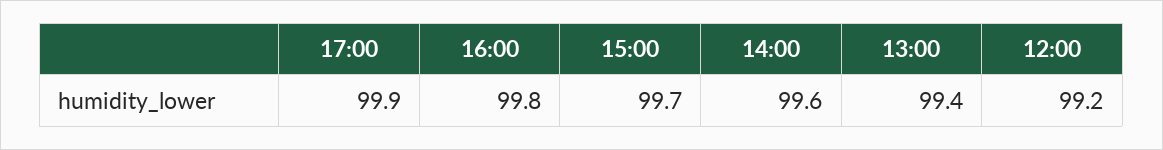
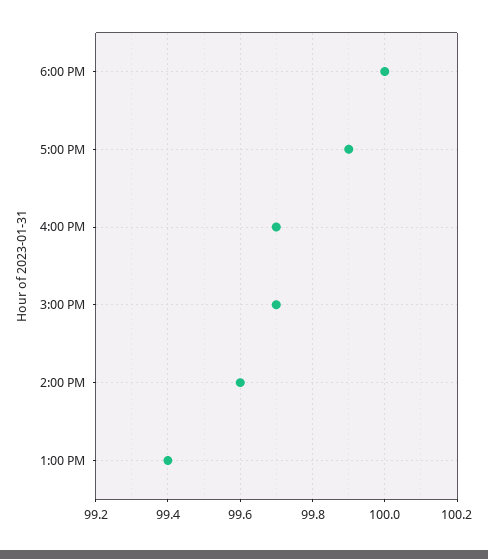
16:00: 99.8 -> 99.7
12:00: 99.2 -> none
6:00 PM: none -> 100

